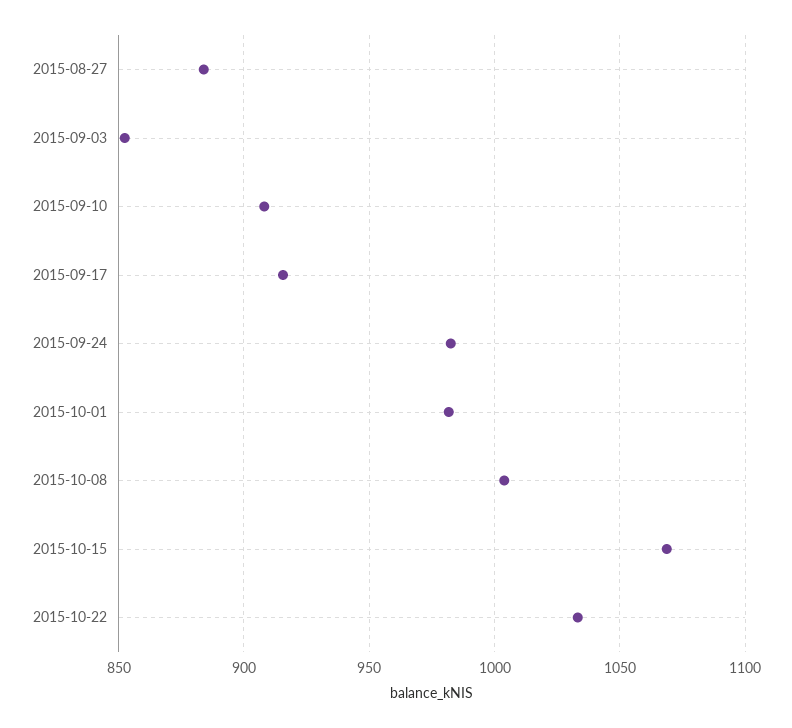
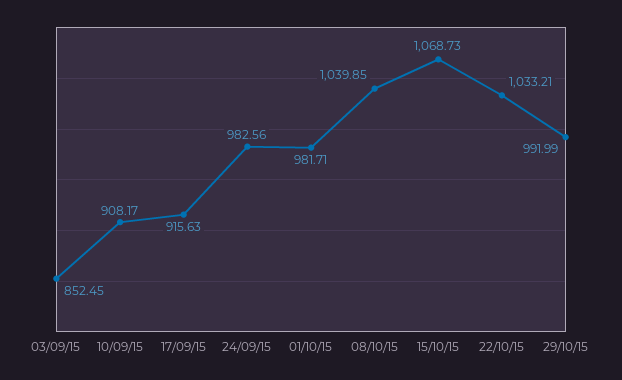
2015-08-27: 885 -> none
2015-10-08: 1005 -> 1039.85
29/10/15: none -> 991.99

